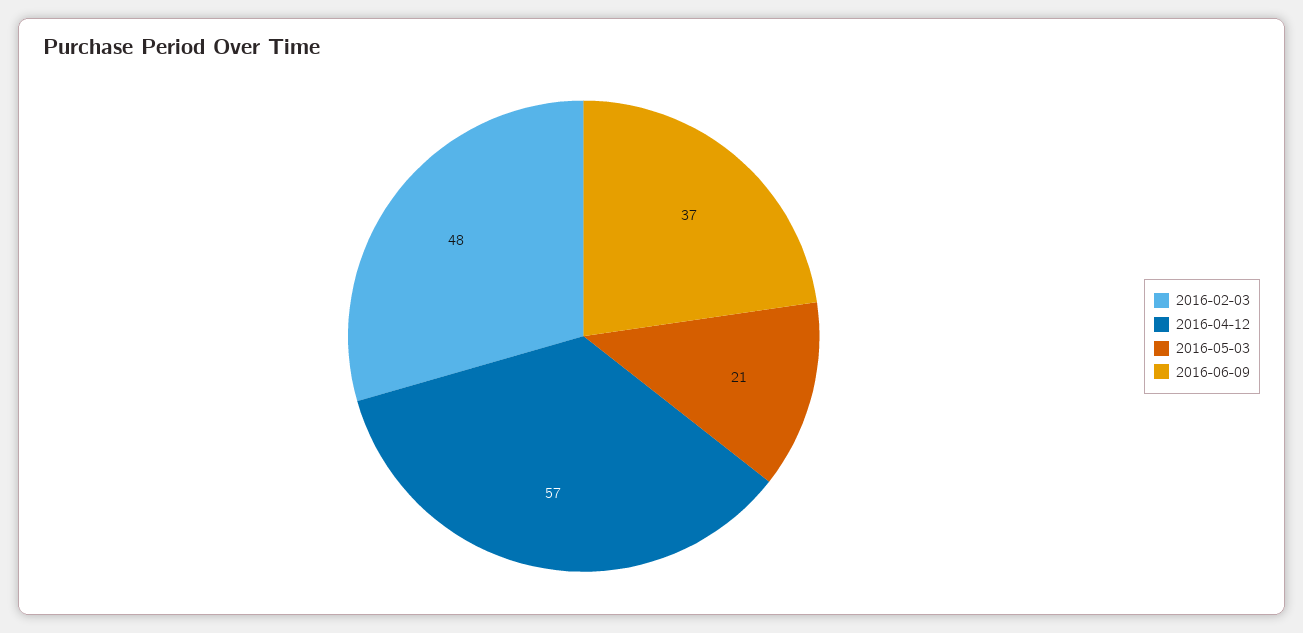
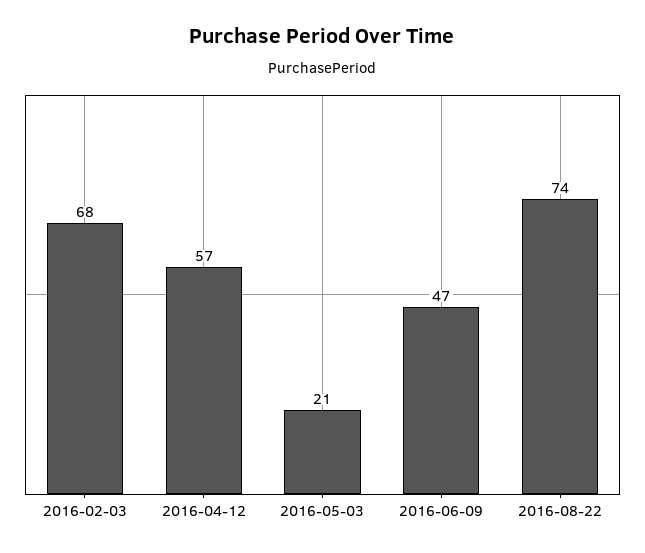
2016-02-03: 48 -> 68
2016-06-09: 37 -> 47
2016-08-22: none -> 74

